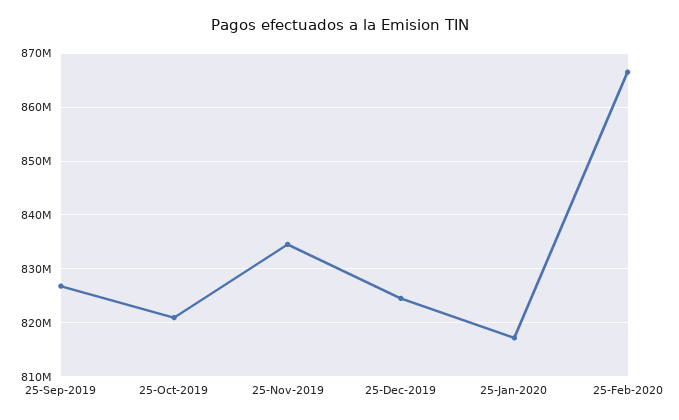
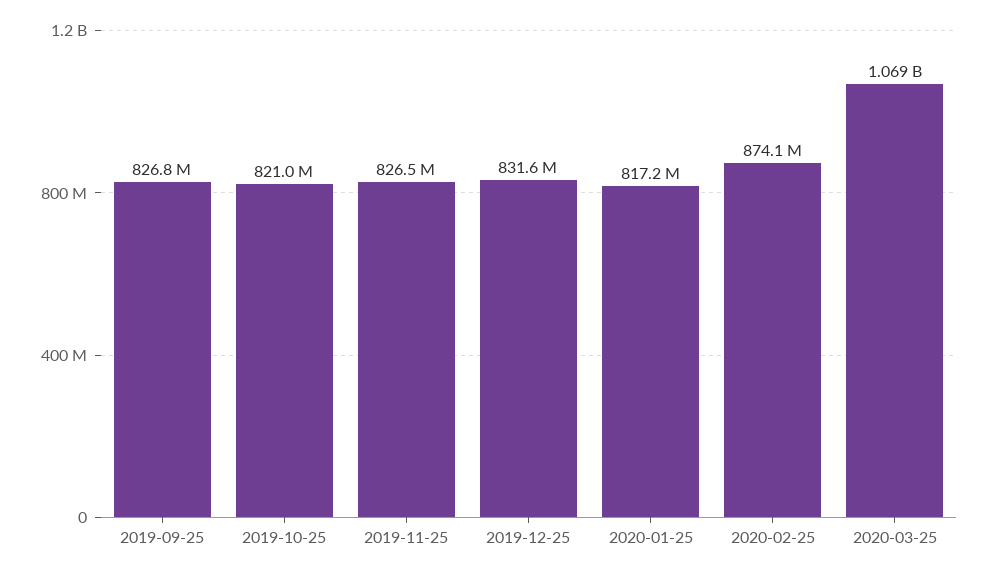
25-Nov-2019: 834000000 -> 826500000
25-Dec-2019: 824000000 -> 831600000
25-Feb-2020: 866000000 -> 874100000
2020-03-25: none -> 1069000000

